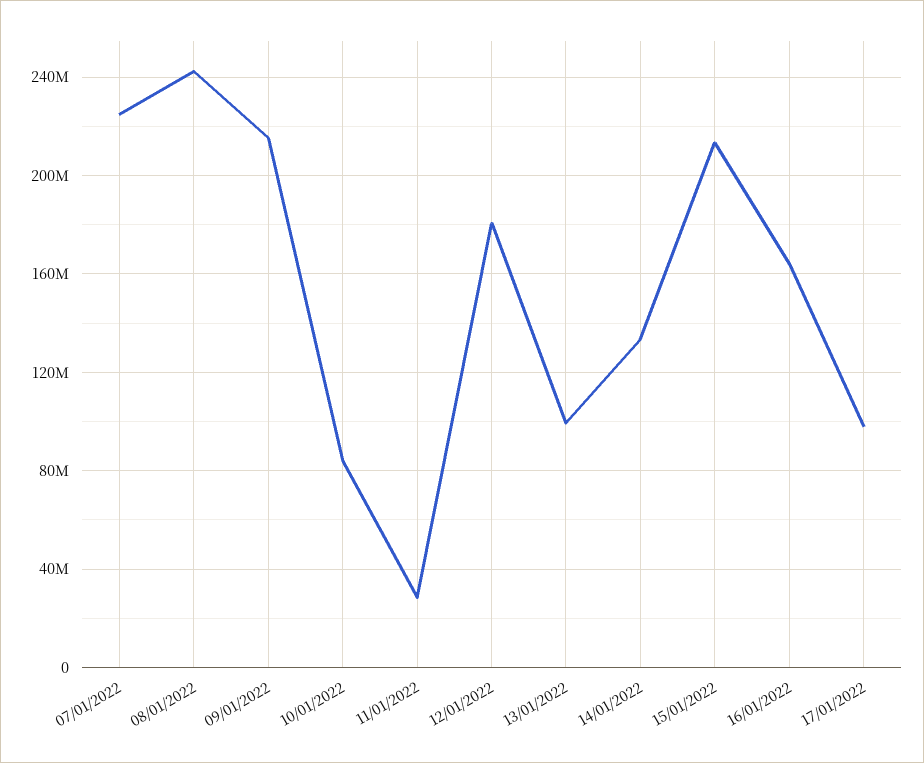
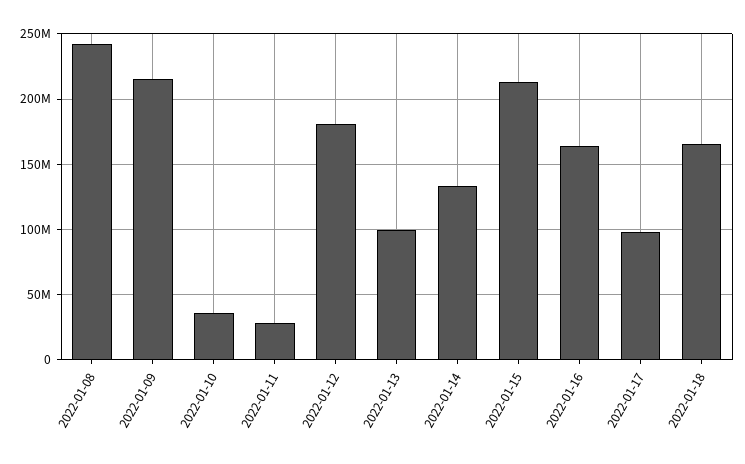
07/01/2022: 225000000 -> none
10/01/2022: 85000000 -> 35000000
2022-01-18: none -> 165000000

